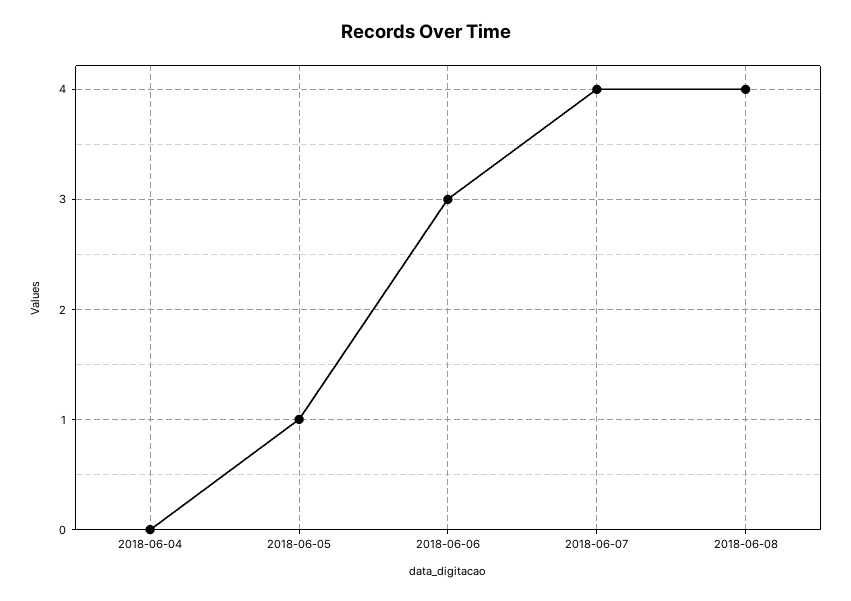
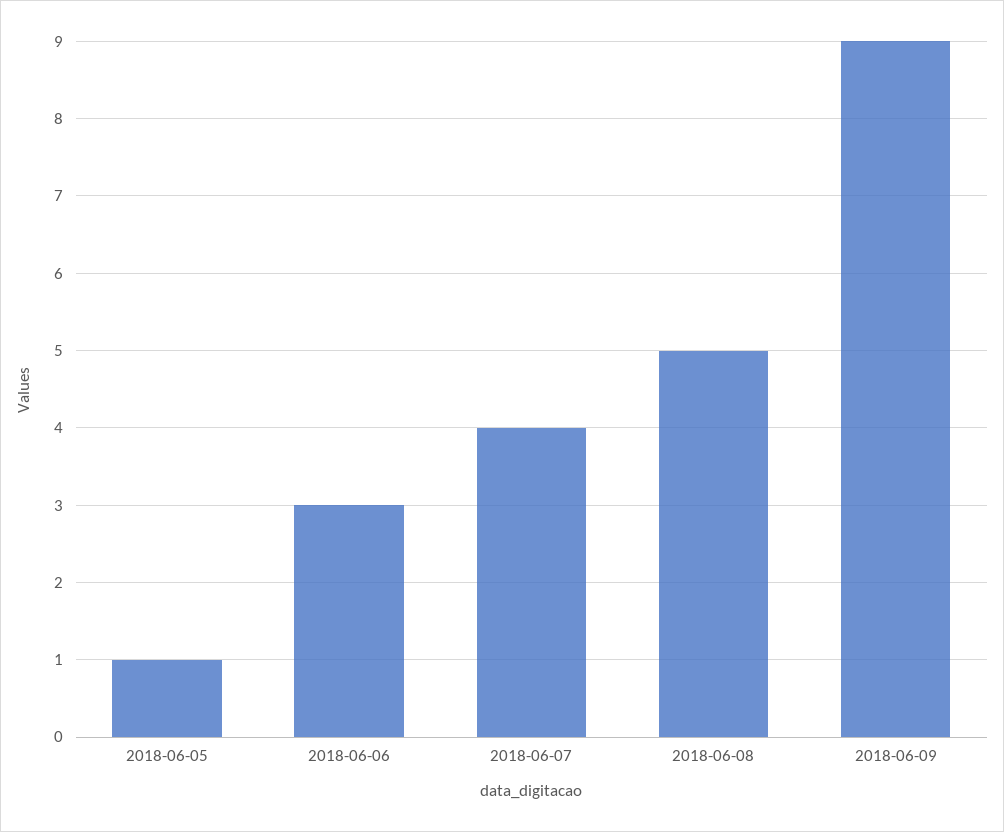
2018-06-04: 0 -> none
2018-06-08: 4 -> 5
2018-06-09: none -> 9

